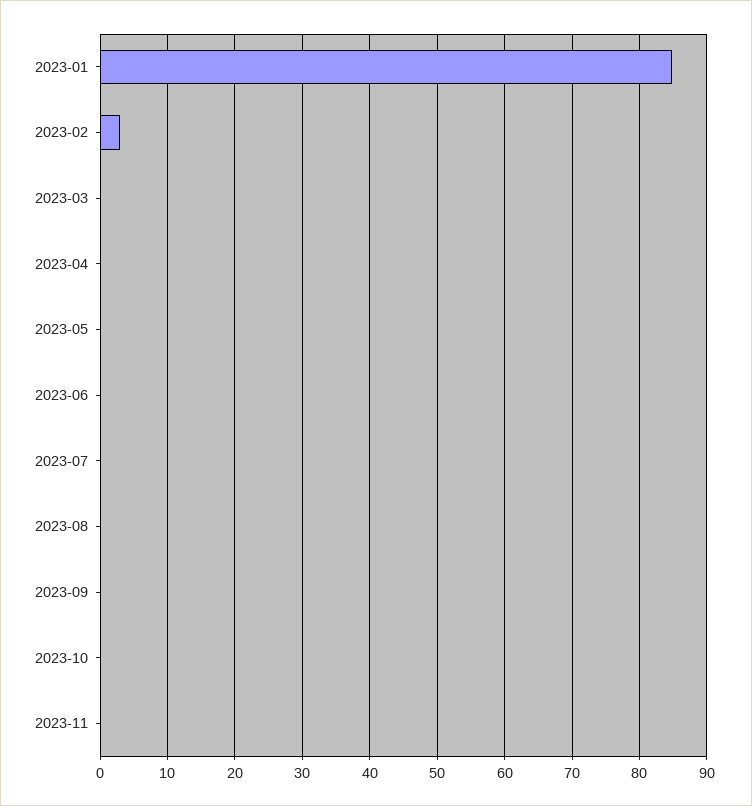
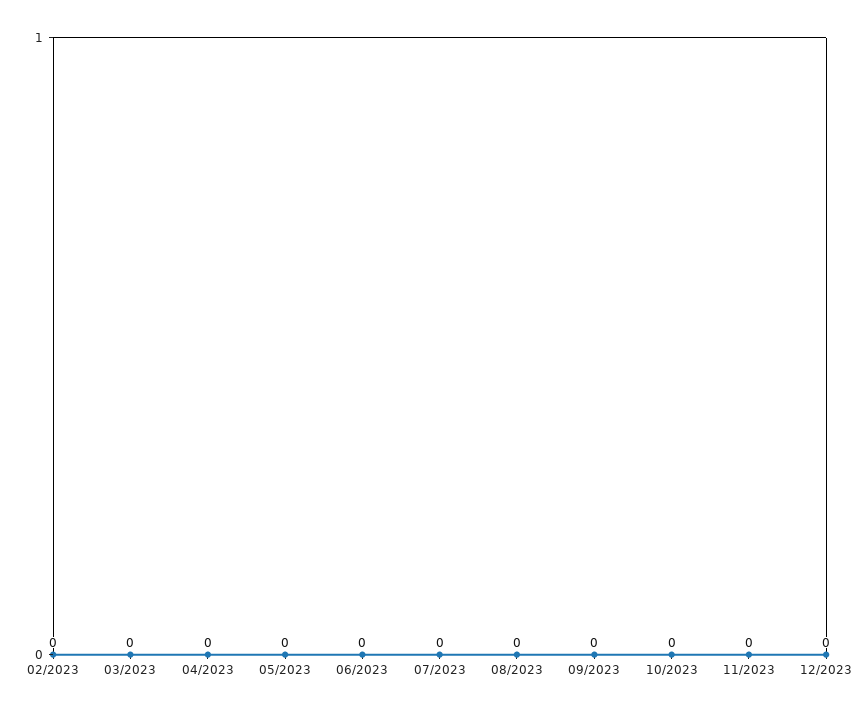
2023-01: 85 -> none
2023-02: 3 -> 0
12/2023: none -> 0

